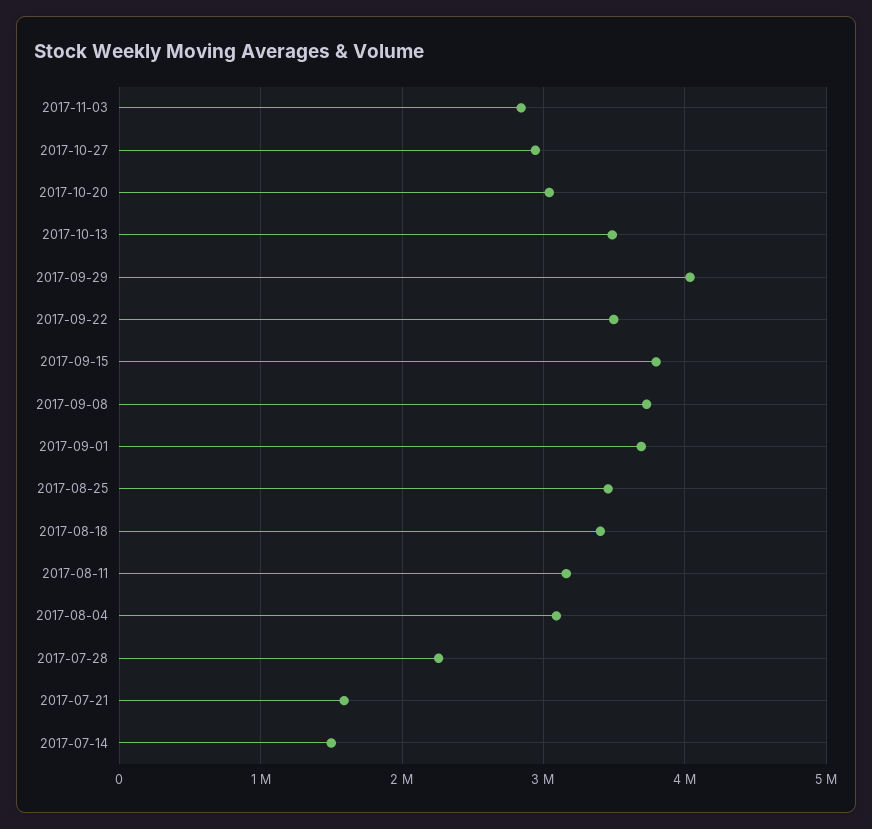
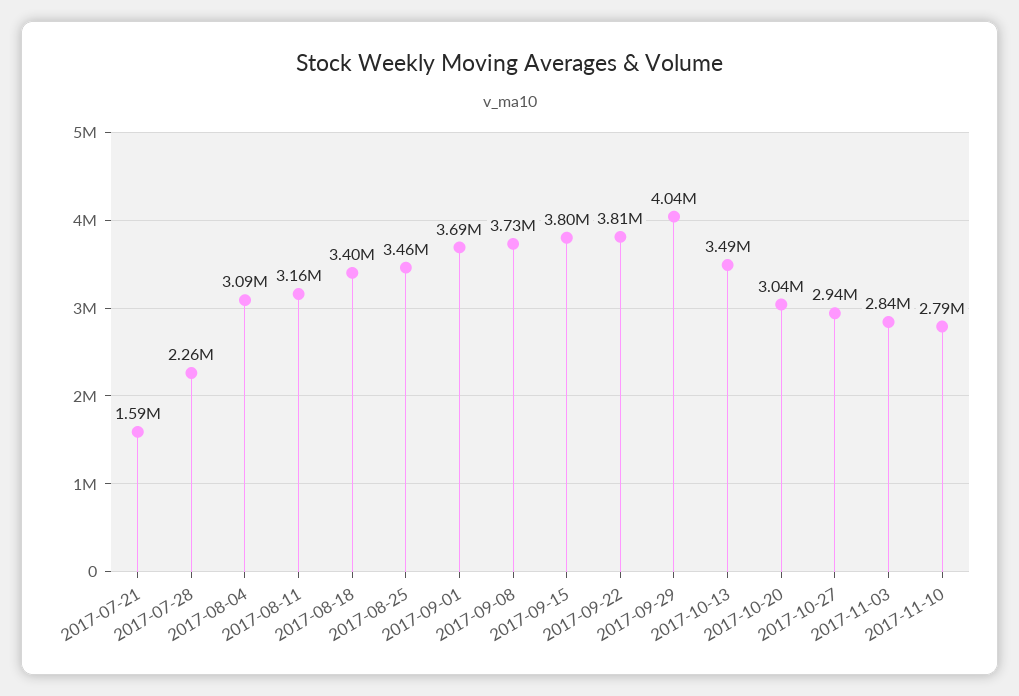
2017-09-22: 3500000 -> 3810000
2017-07-14: 1500000 -> none
2017-11-10: none -> 2790000

